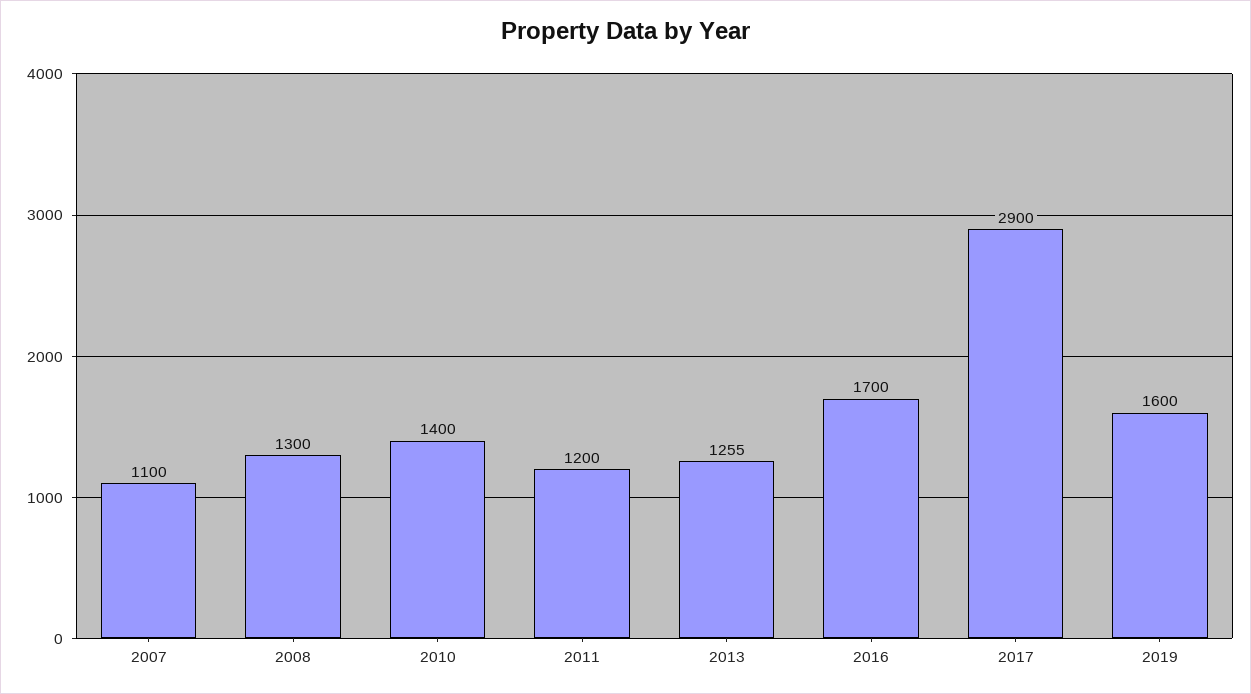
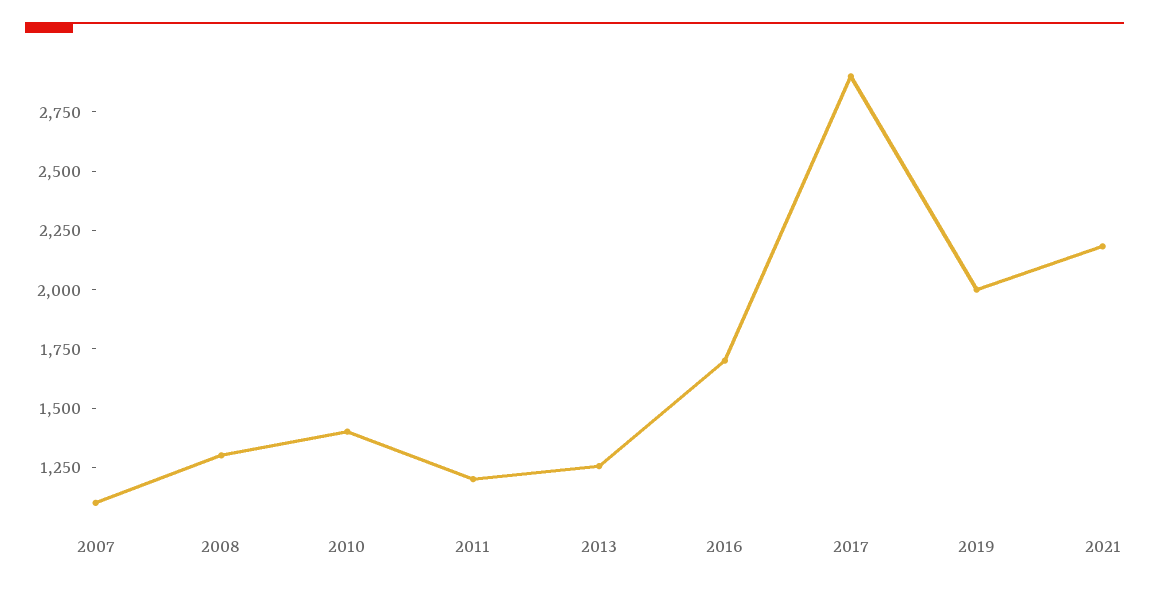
2019: 1600 -> 2000
2021: none -> 2200

